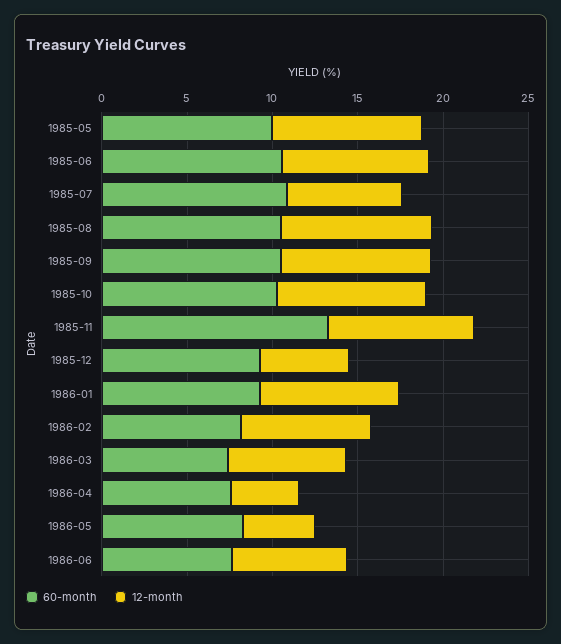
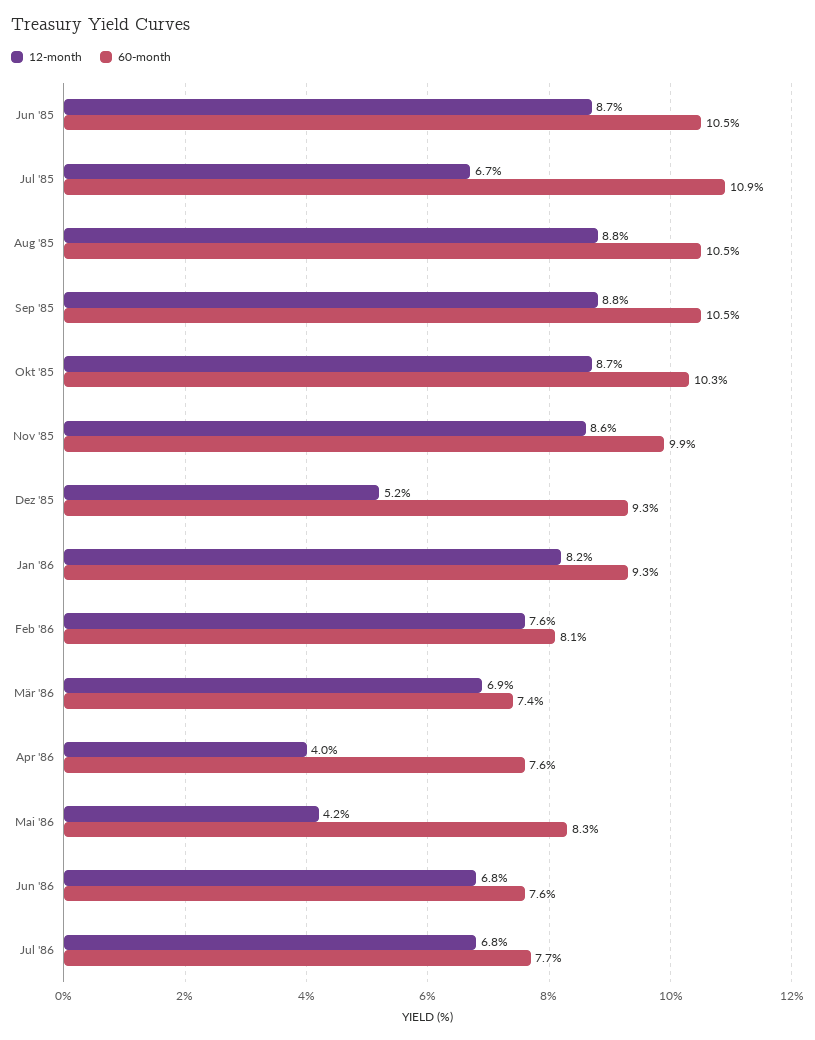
60-month, 1985-05: 10 -> none
12-month, 1985-05: 9 -> none
60-month, 1985-11: 13 -> 9.9
12-month, Jul '86: none -> 6.8
60-month, Jul '86: none -> 7.7

